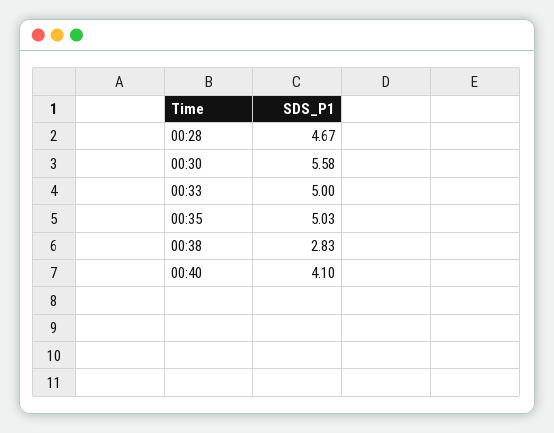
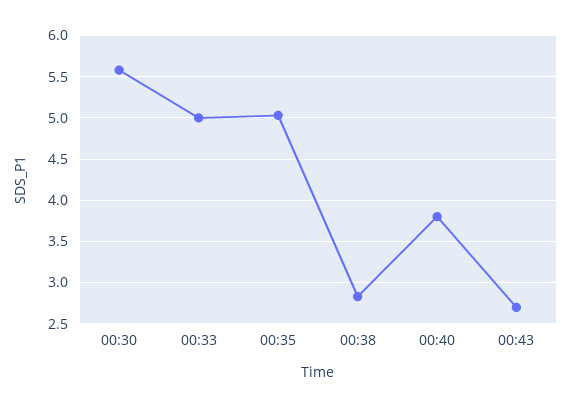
00:28: 4.67 -> none
00:40: 4.1 -> 3.8
00:43: none -> 2.7

